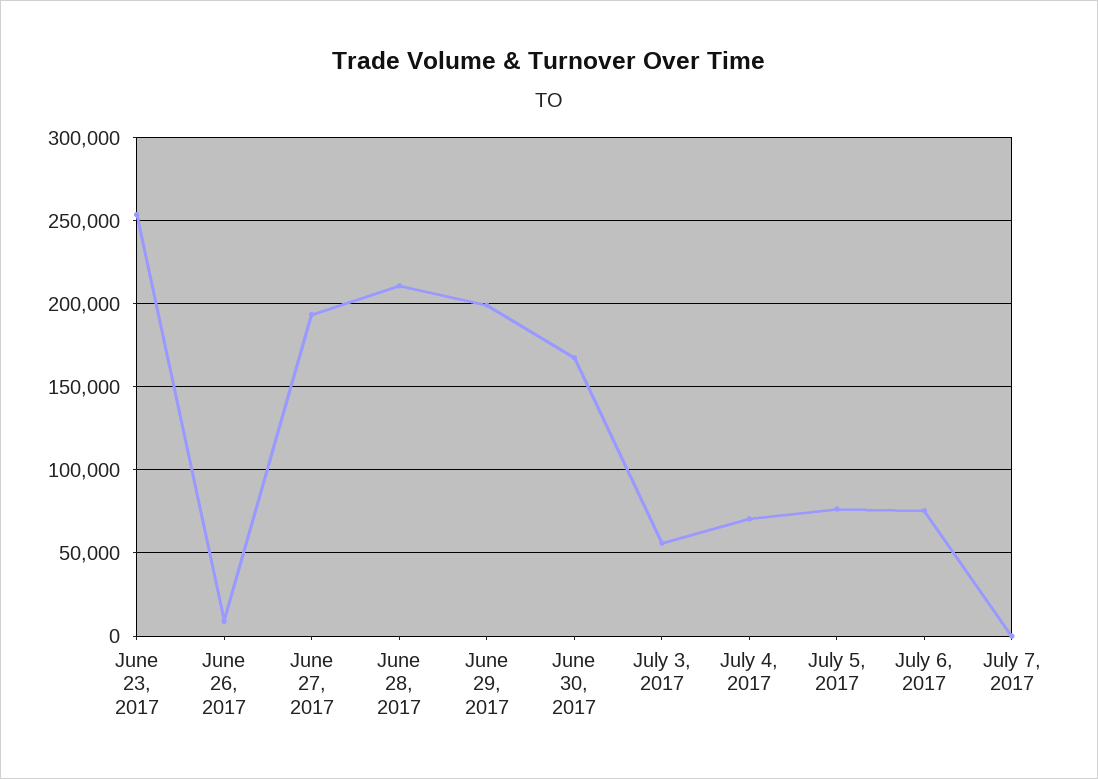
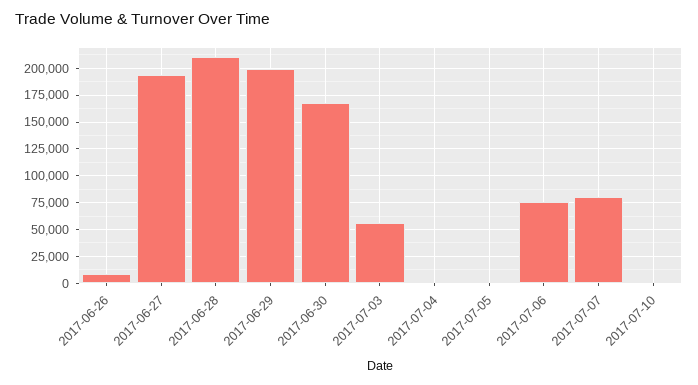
June 23, 2017: 255000 -> none
July 4, 2017: 70000 -> 0
July 5, 2017: 75000 -> 0
July 7, 2017: 0 -> 75000
2017-07-10: none -> 0

